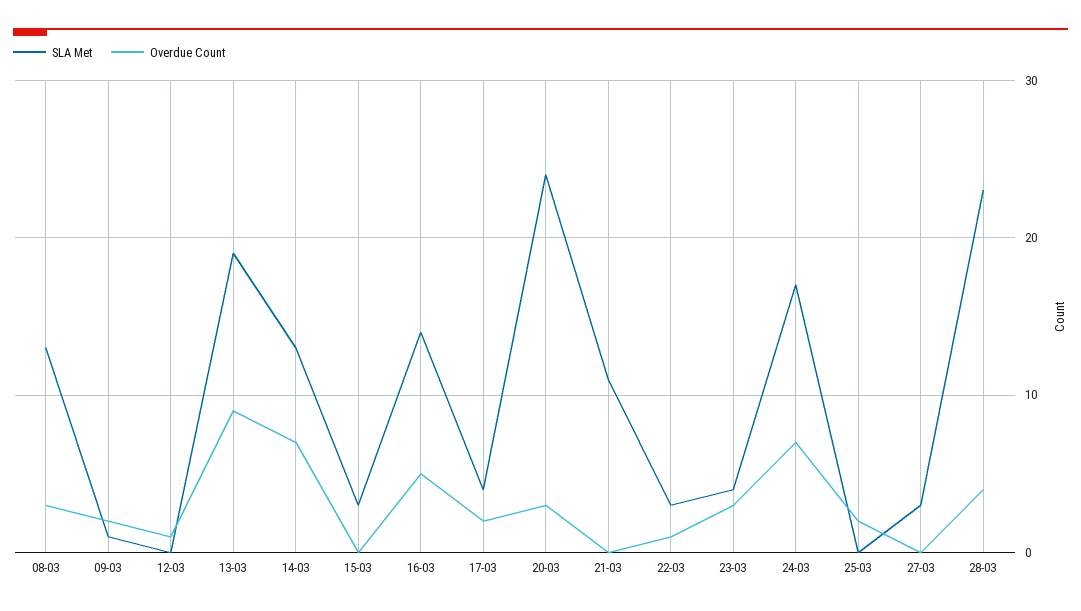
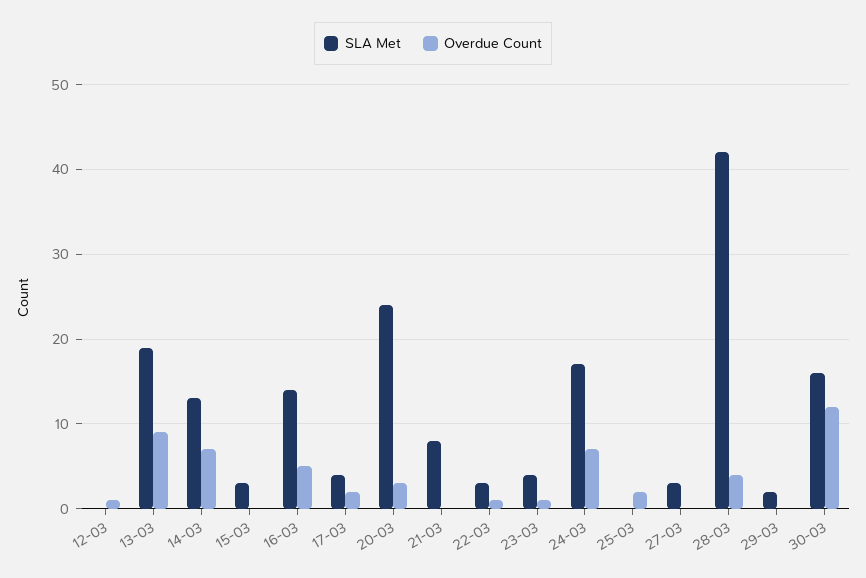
SLA Met, 08-03: 13 -> none
Overdue Count, 08-03: 3 -> none
SLA Met, 09-03: 1 -> none
Overdue Count, 09-03: 2 -> none
SLA Met, 21-03: 11 -> 8
Overdue Count, 23-03: 3 -> 1
SLA Met, 28-03: 23 -> 42
SLA Met, 29-03: none -> 2
Overdue Count, 29-03: none -> 0
SLA Met, 30-03: none -> 16
Overdue Count, 30-03: none -> 12

